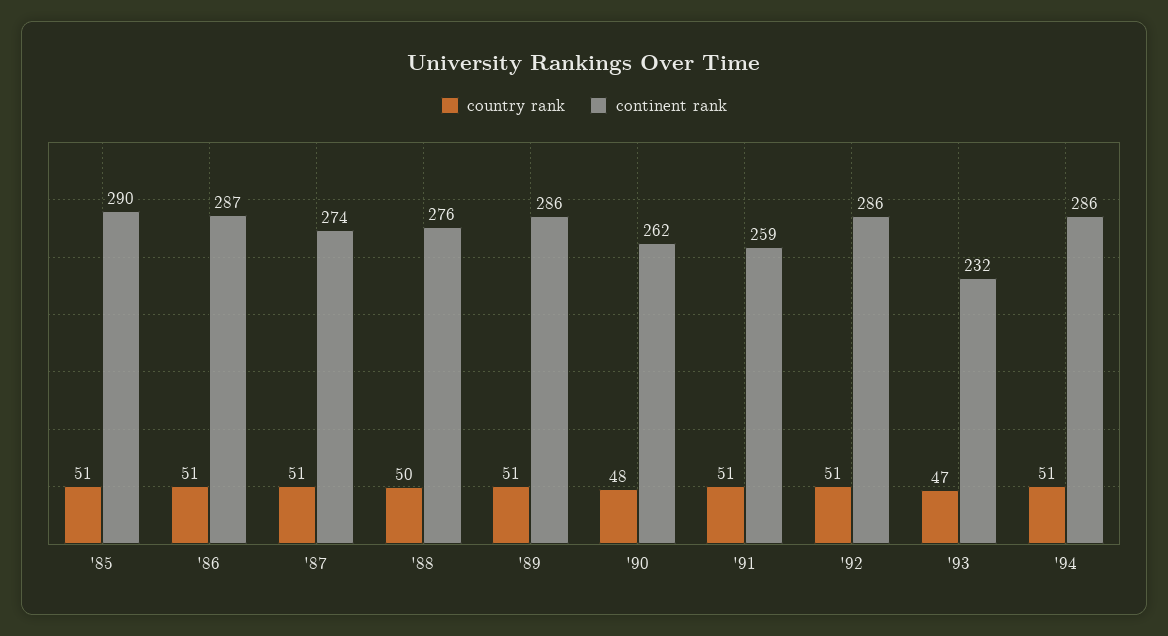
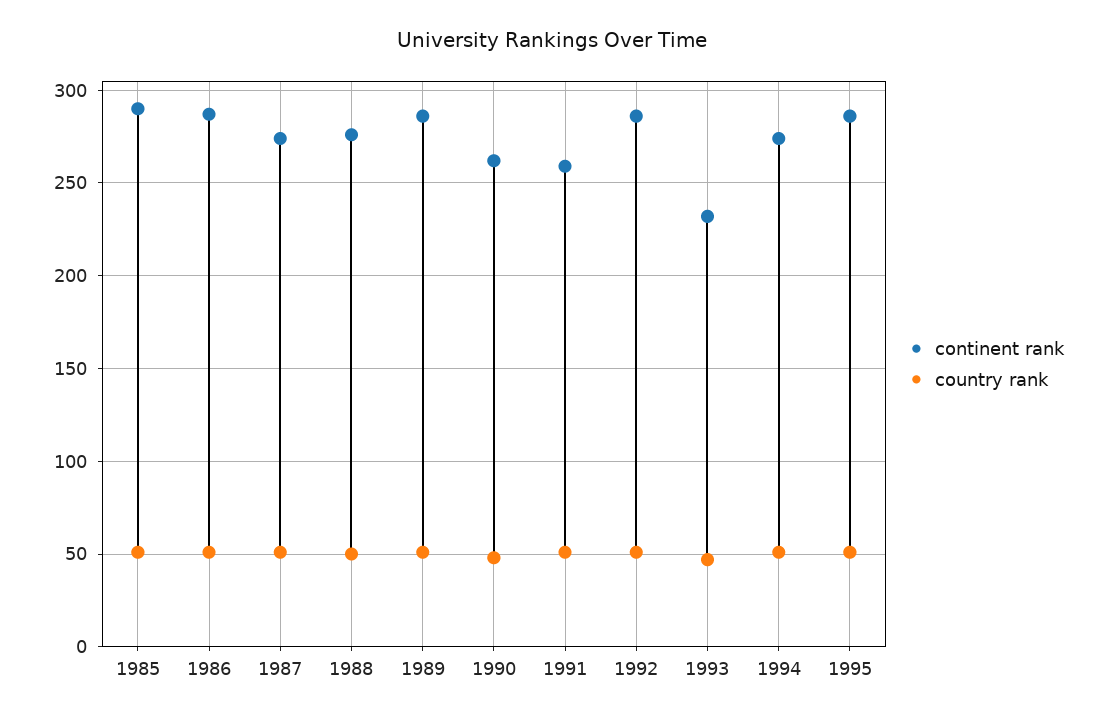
continent rank, '94: 286 -> 275
continent rank, 1995: none -> 285
country rank, 1995: none -> 50

